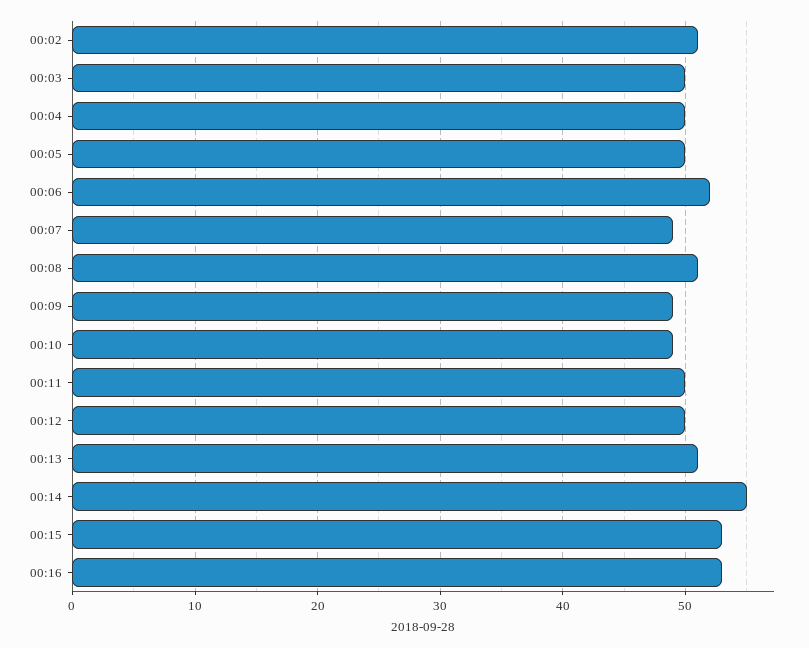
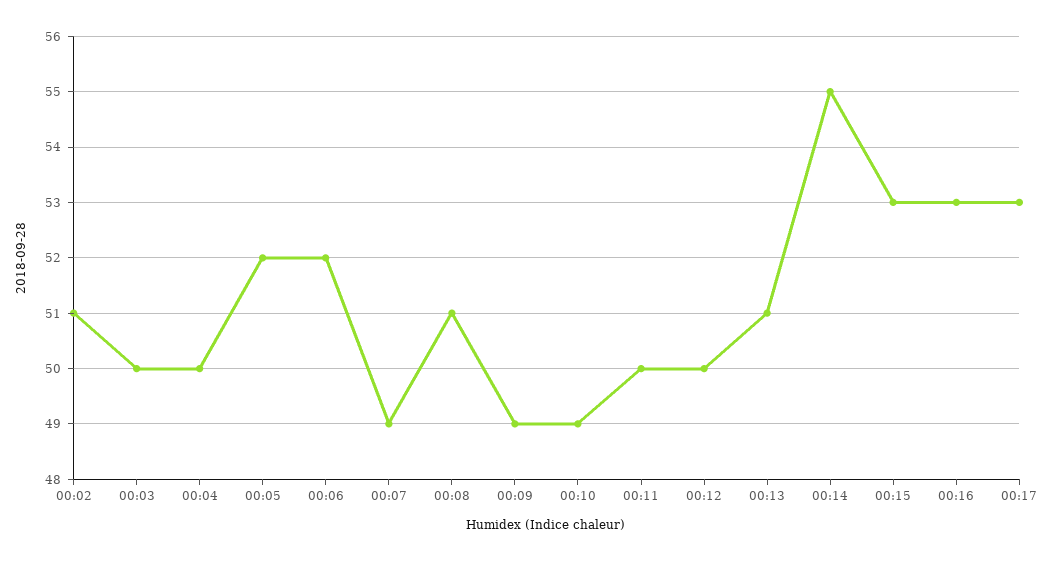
00:05: 50 -> 52
00:17: none -> 53

